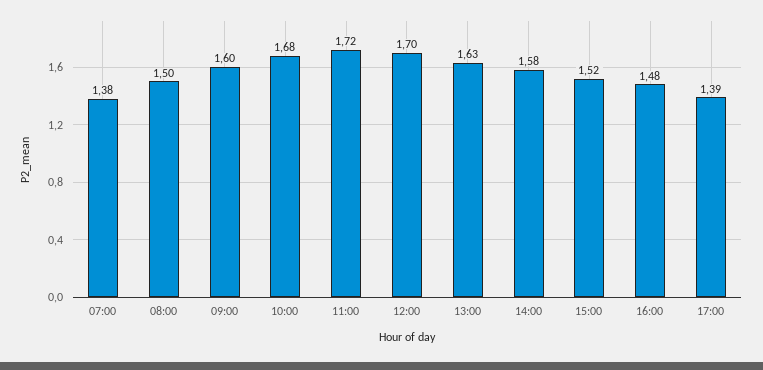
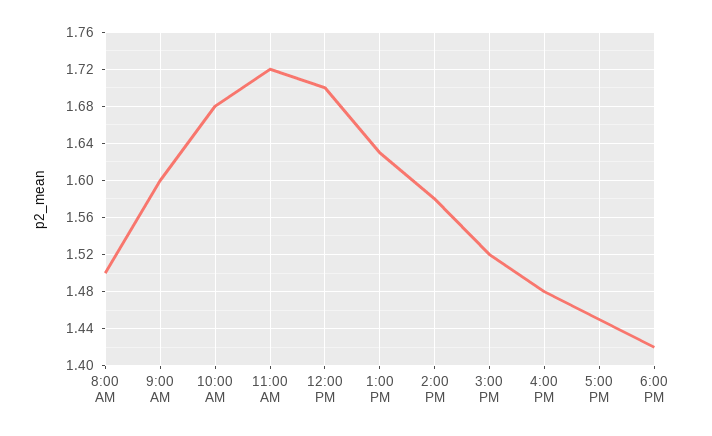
07:00: 1.38 -> none
17:00: 1.39 -> 1.45
6:00 PM: none -> 1.42

